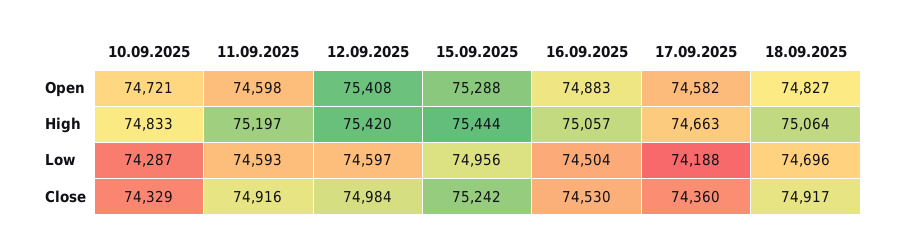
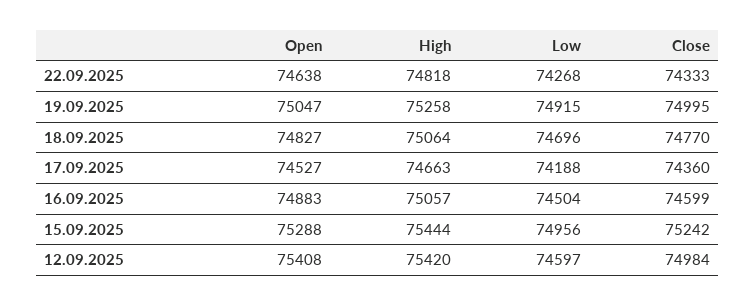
10.09.2025, Open: 74721 -> none
11.09.2025, Open: 74598 -> none
17.09.2025, Open: 74582 -> 74527
10.09.2025, High: 74833 -> none
11.09.2025, High: 75197 -> none
10.09.2025, Low: 74287 -> none
11.09.2025, Low: 74593 -> none
10.09.2025, Close: 74329 -> none
11.09.2025, Close: 74916 -> none
16.09.2025, Close: 74530 -> 74599
18.09.2025, Close: 74917 -> 74770
22.09.2025, Open: none -> 74638
22.09.2025, High: none -> 74818
22.09.2025, Low: none -> 74268
22.09.2025, Close: none -> 74333
19.09.2025, Open: none -> 75047
19.09.2025, High: none -> 75258
19.09.2025, Low: none -> 74915
19.09.2025, Close: none -> 74995

